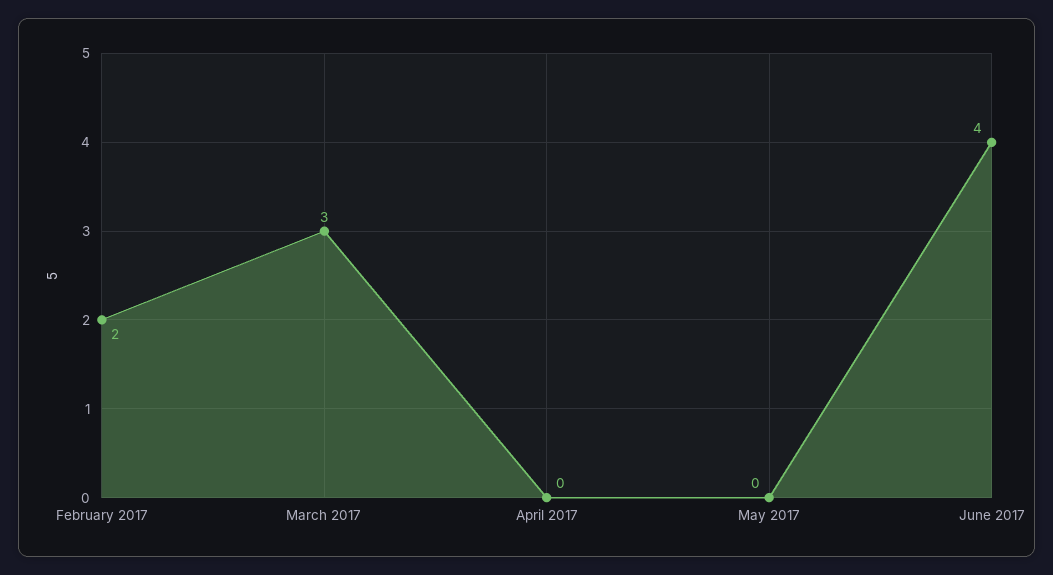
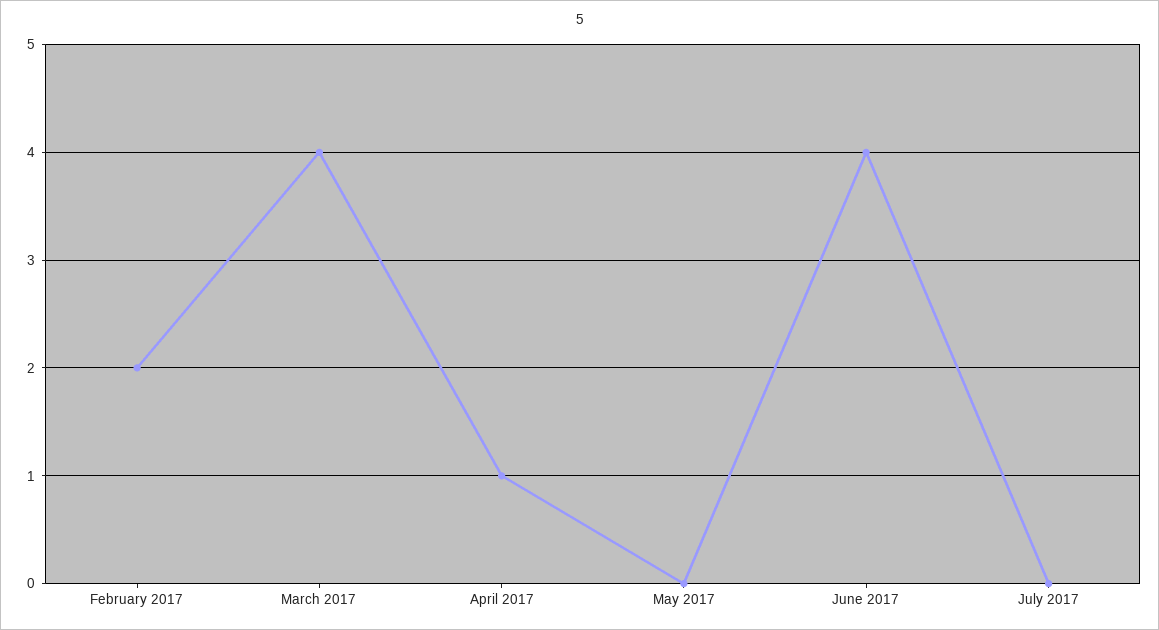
March 2017: 3 -> 4
April 2017: 0 -> 1
July 2017: none -> 0

